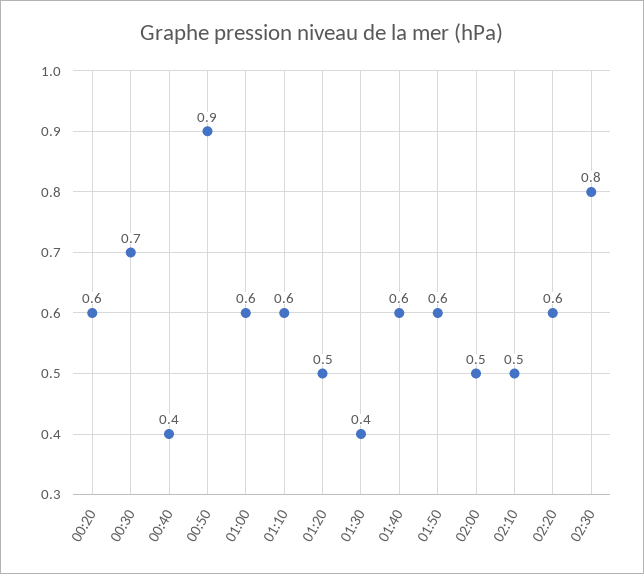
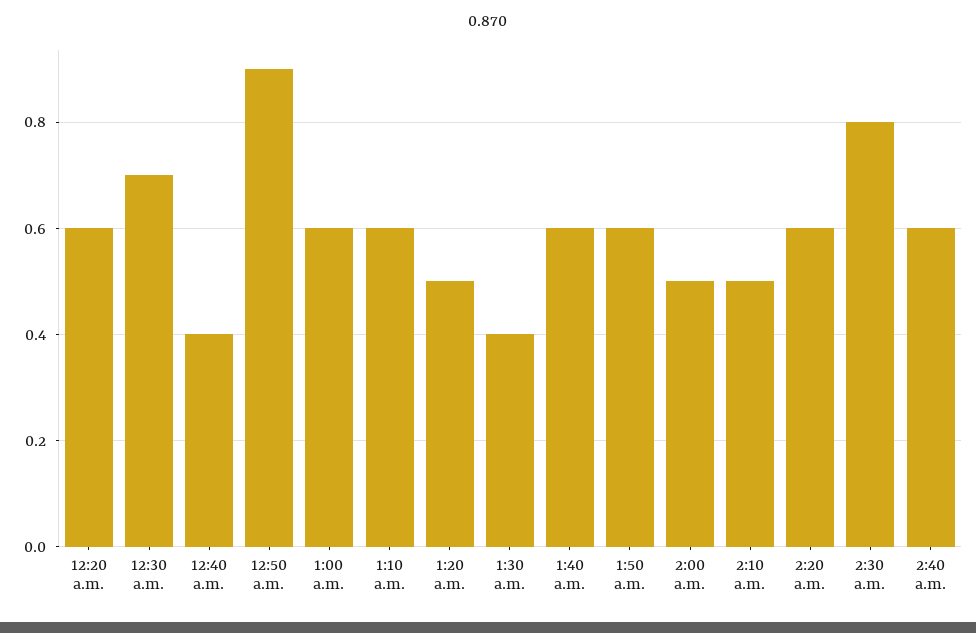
2:40 a.m.: none -> 0.6

